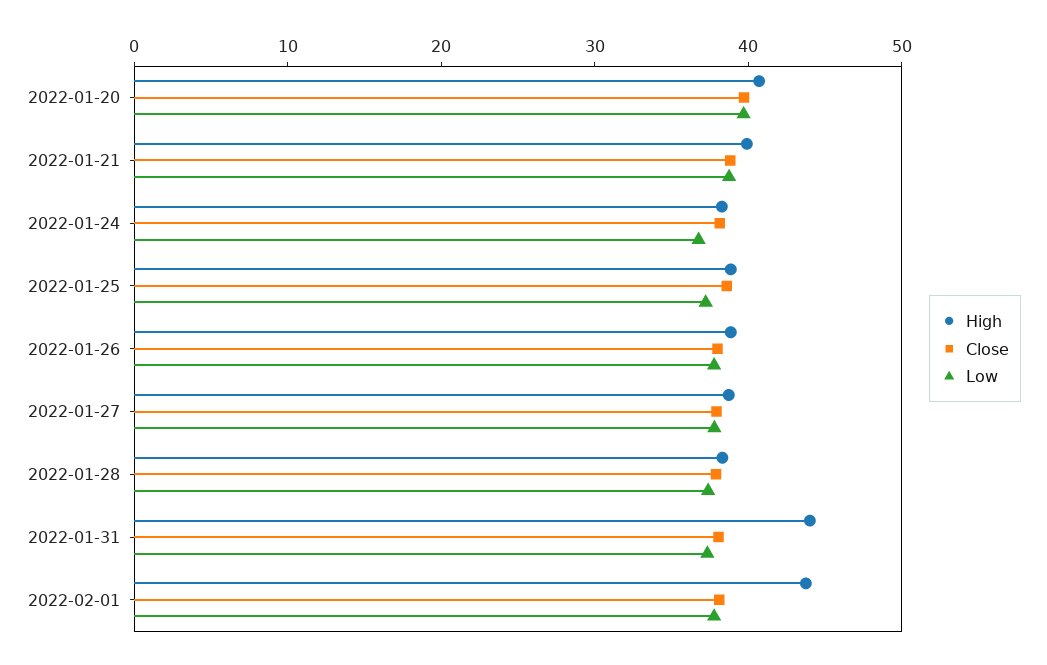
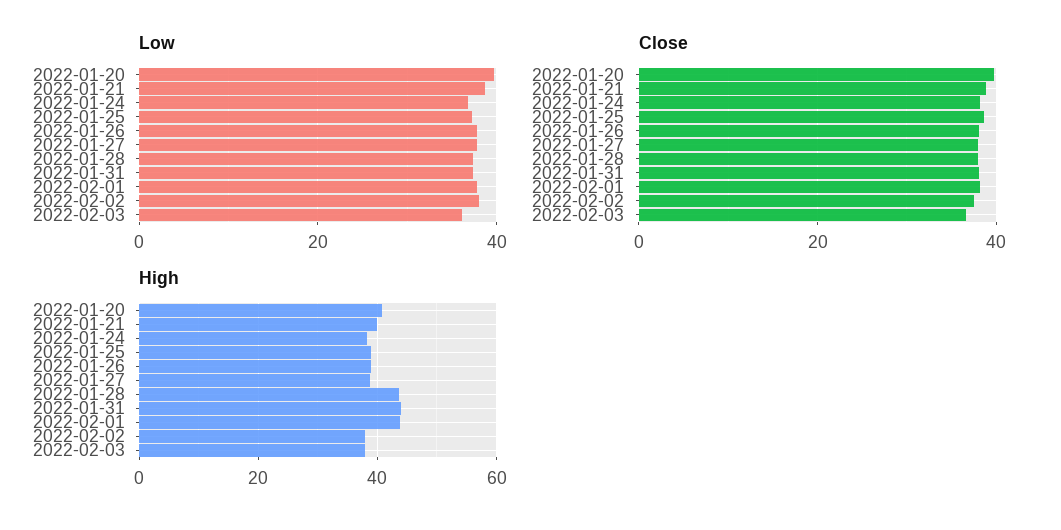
High, 2022-01-28: 38 -> 44
Low, 2022-02-02: none -> 38
Low, 2022-02-03: none -> 36
Close, 2022-02-02: none -> 38
Close, 2022-02-03: none -> 36
High, 2022-02-02: none -> 38
High, 2022-02-03: none -> 38

